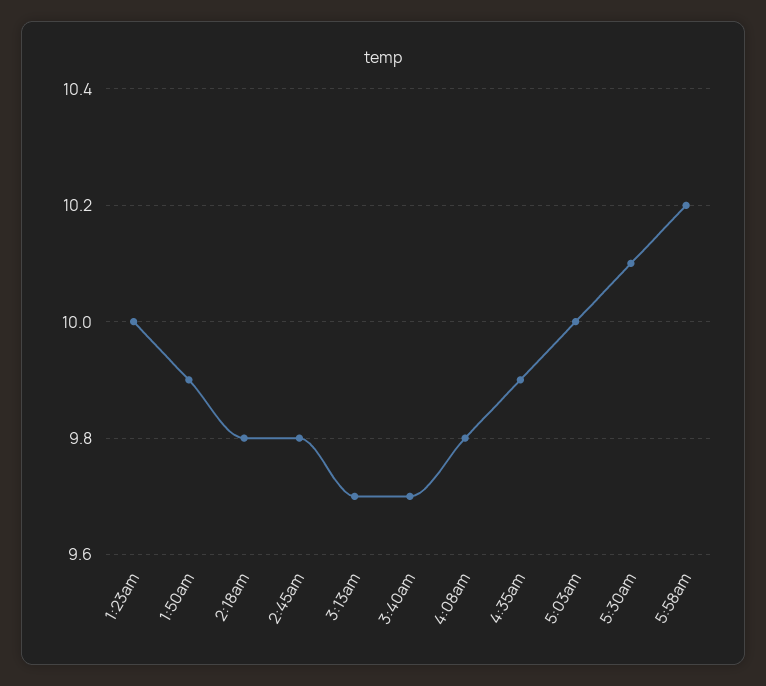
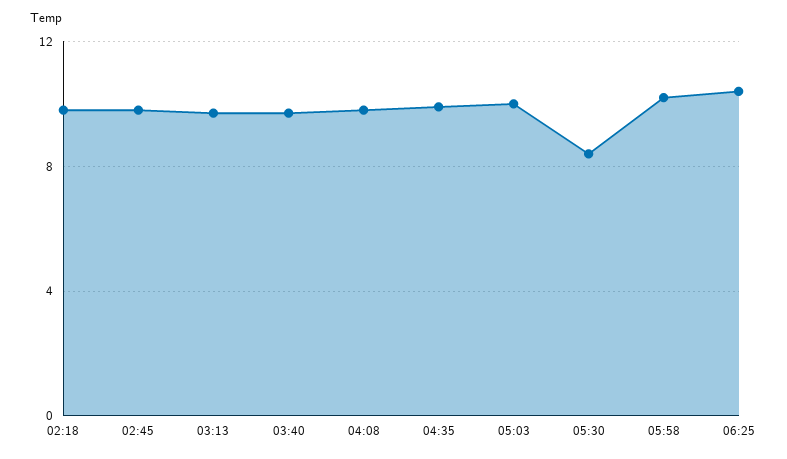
1:23am: 10 -> none
1:50am: 9.9 -> none
5:30am: 10.1 -> 8.5
06:25: none -> 10.5

